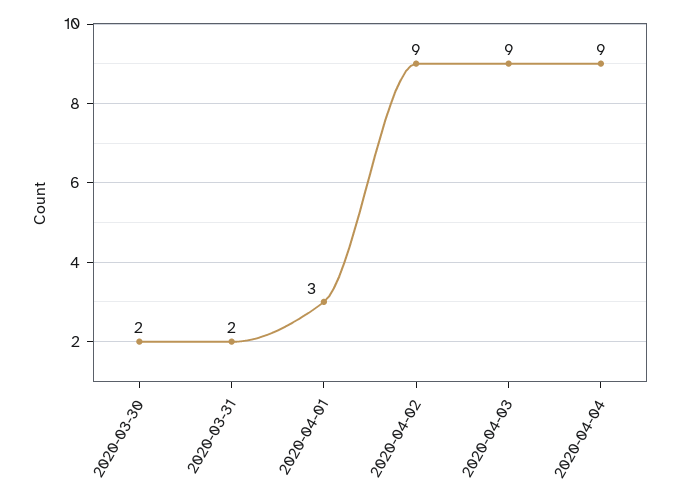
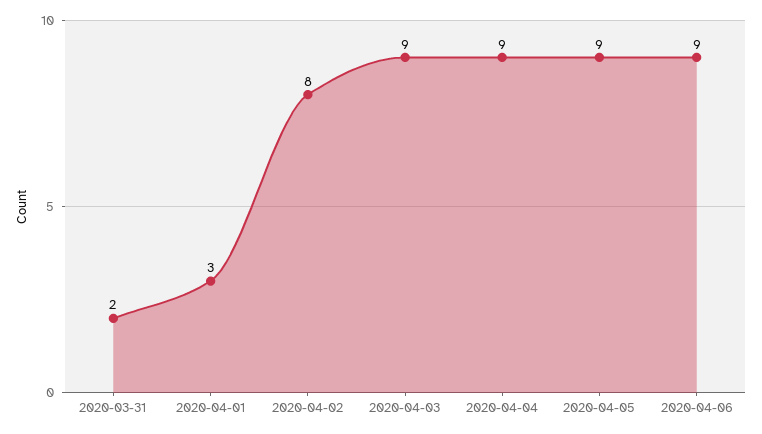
2020-03-30: 2 -> none
2020-04-02: 9 -> 8
2020-04-05: none -> 9
2020-04-06: none -> 9

